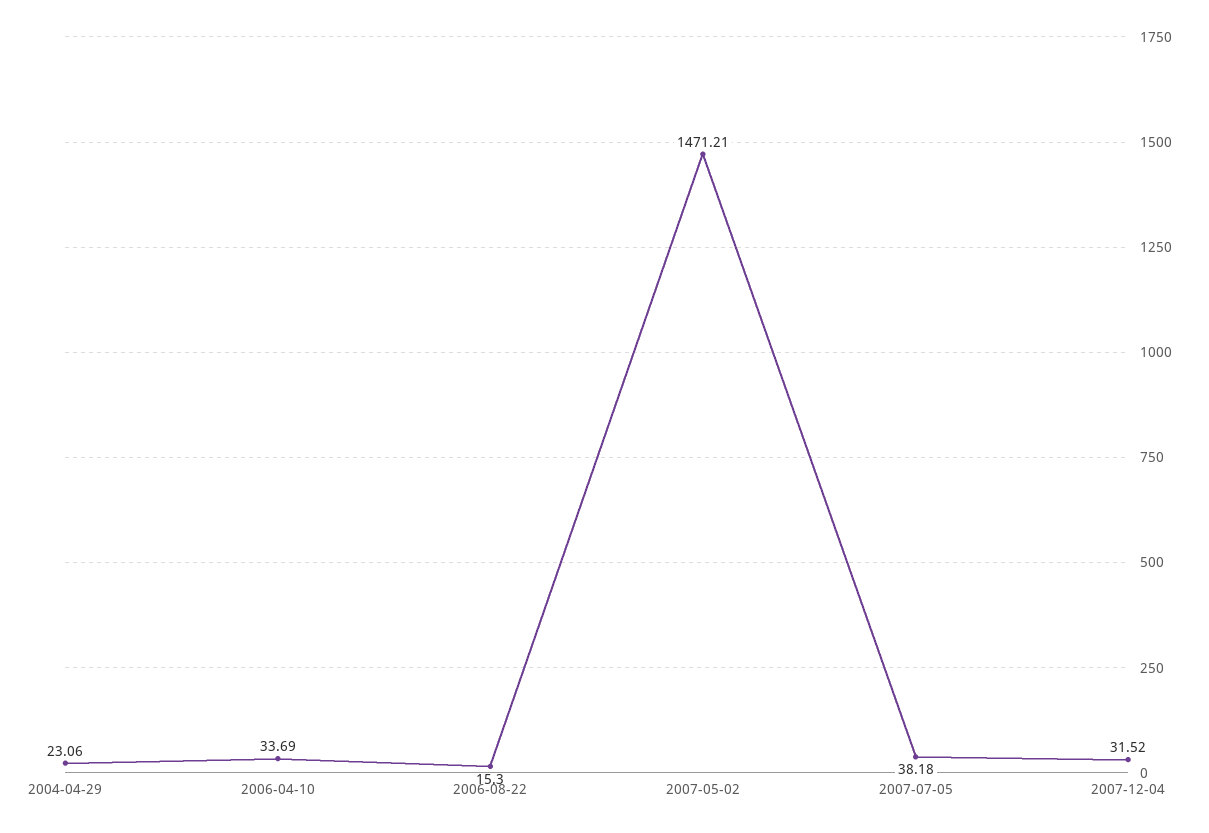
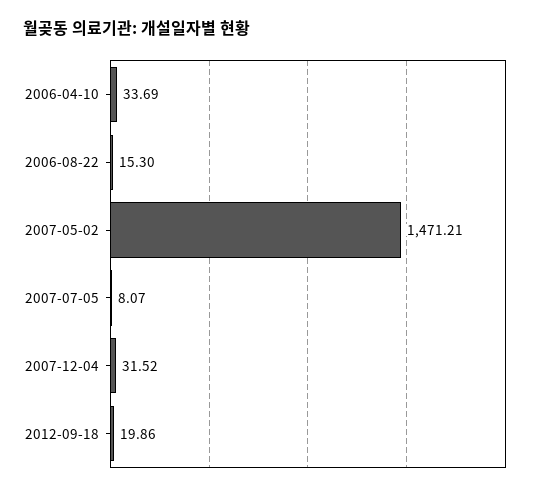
2004-04-29: 23.06 -> none
2007-07-05: 38.18 -> 8.07
2012-09-18: none -> 19.86

